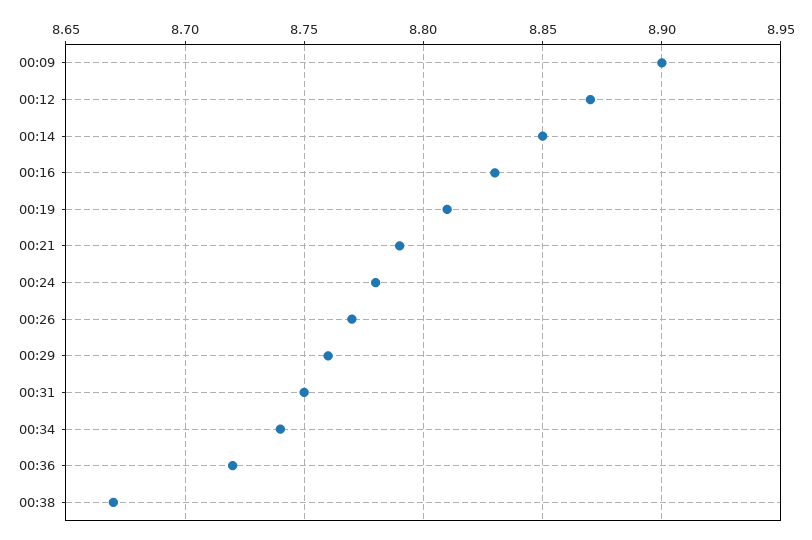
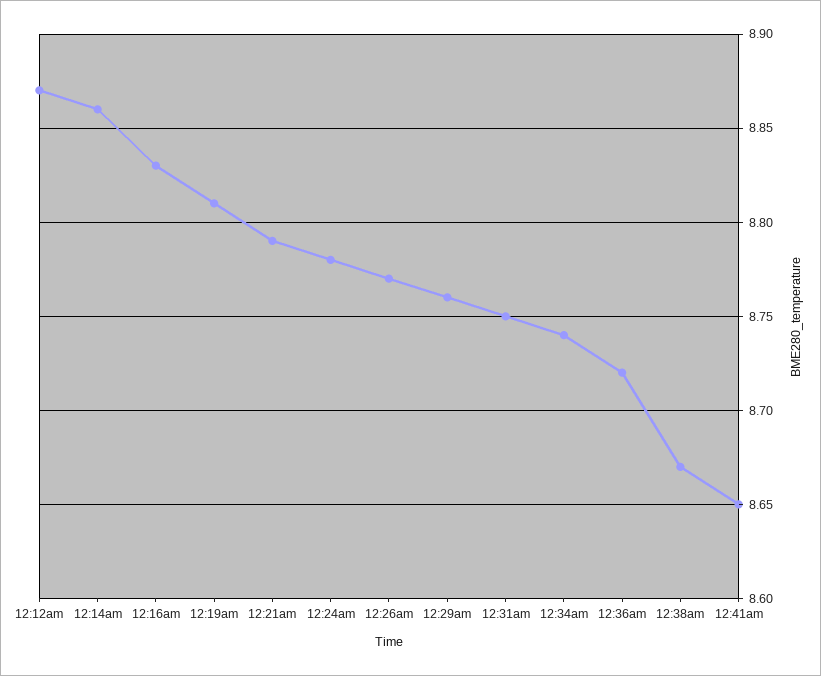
00:09: 8.9 -> none
00:14: 8.85 -> 8.86
12:41am: none -> 8.65

